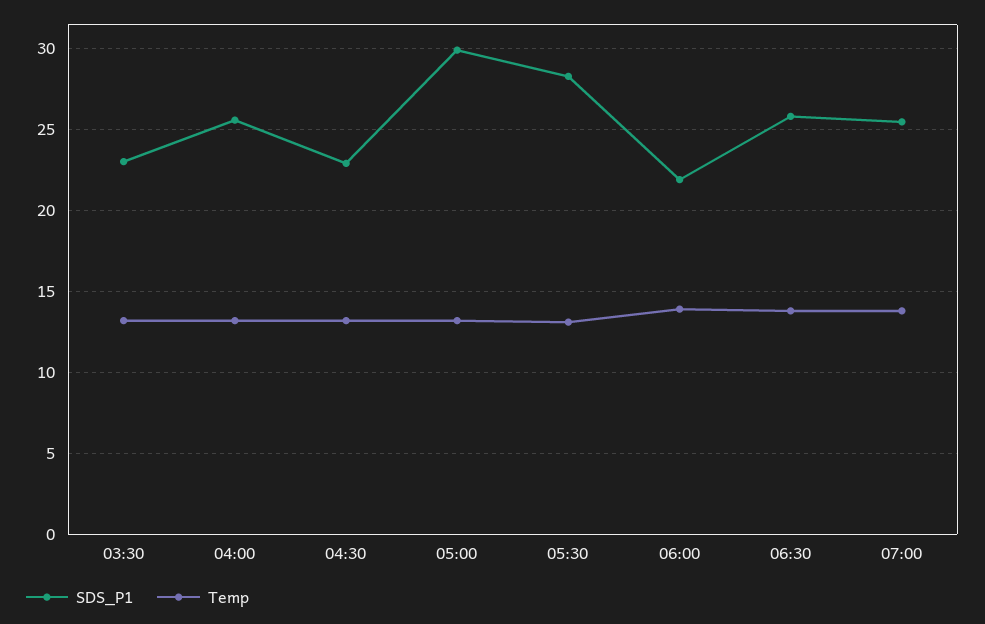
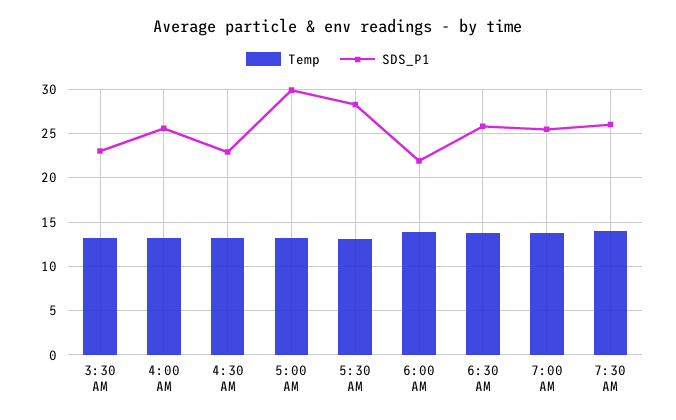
Temp, 7:30 AM: none -> 14
SDS_P1, 7:30 AM: none -> 26

